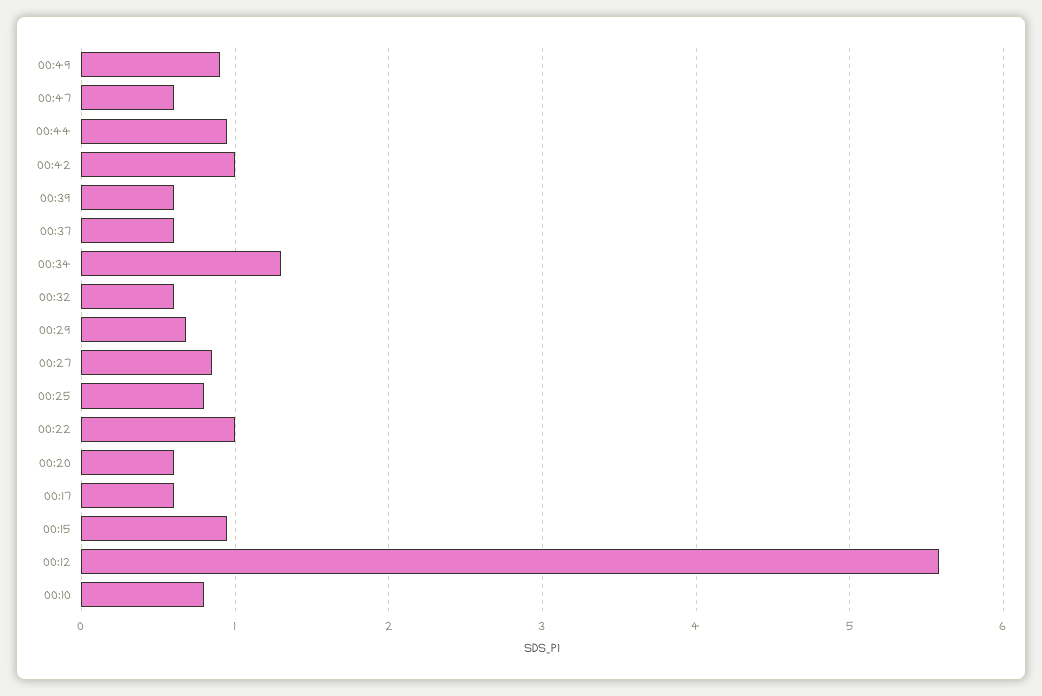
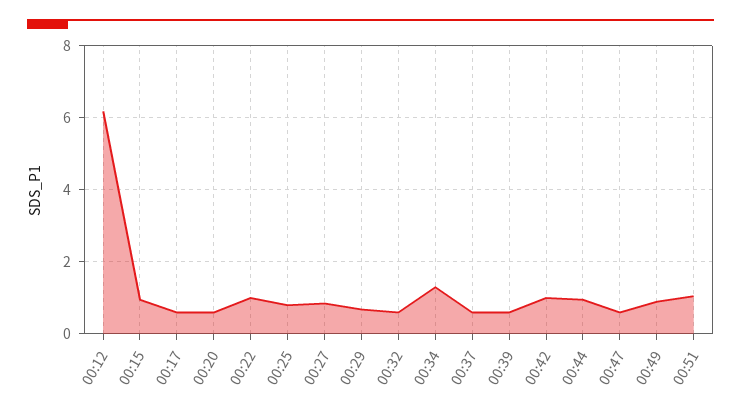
00:12: 5.6 -> 6.2
00:10: 0.8 -> none
00:51: none -> 1

